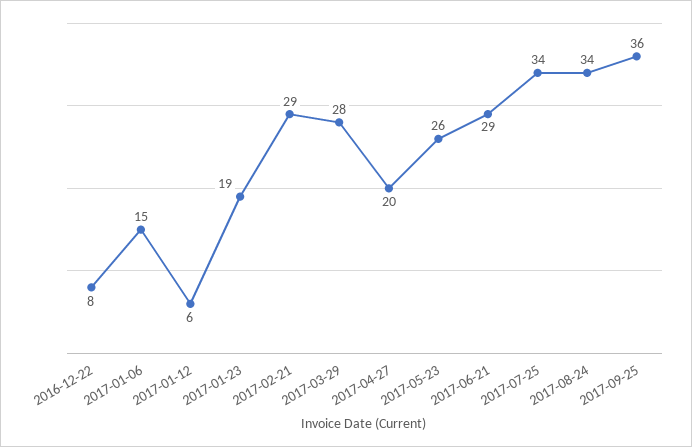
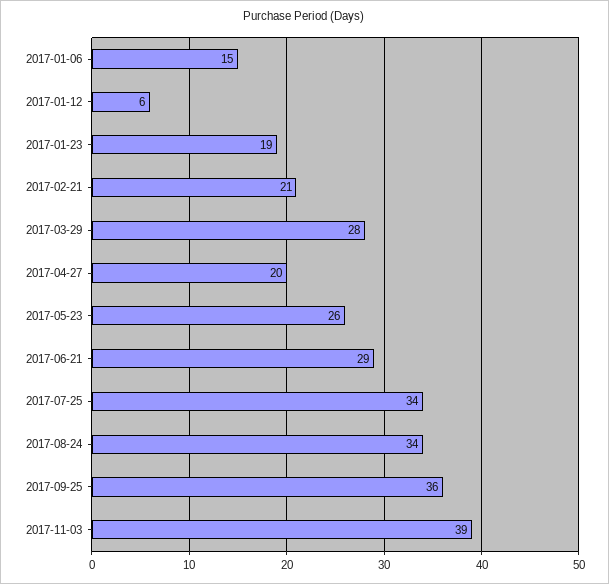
2016-12-22: 8 -> none
2017-02-21: 29 -> 21
2017-11-03: none -> 39

